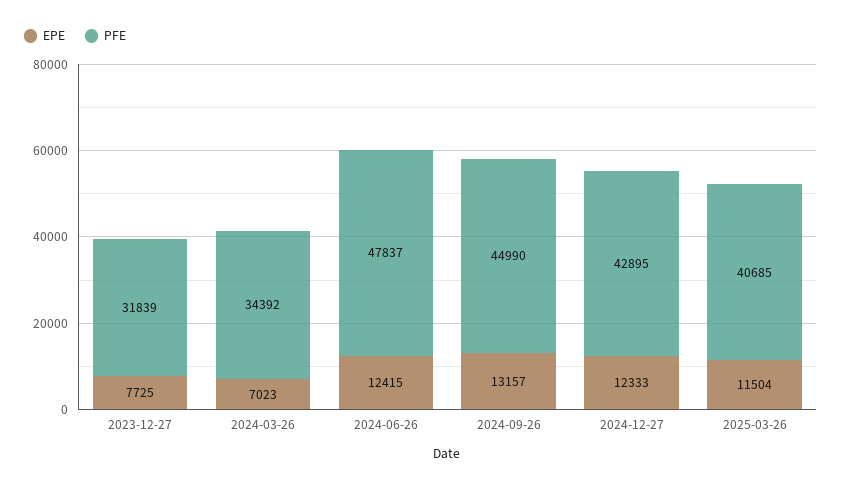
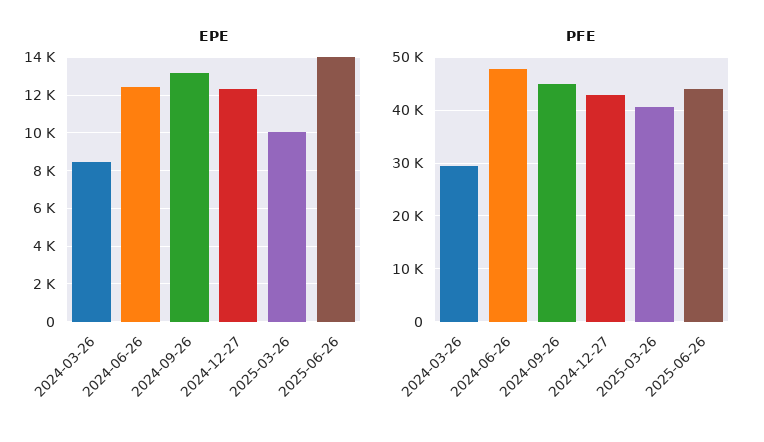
EPE, 2023-12-27: 7725 -> none
PFE, 2023-12-27: 31839 -> none
EPE, 2024-03-26: 7023 -> 8500
PFE, 2024-03-26: 34392 -> 30000
EPE, 2025-03-26: 11504 -> 10000
EPE, 2025-06-26: none -> 14000
PFE, 2025-06-26: none -> 44000

